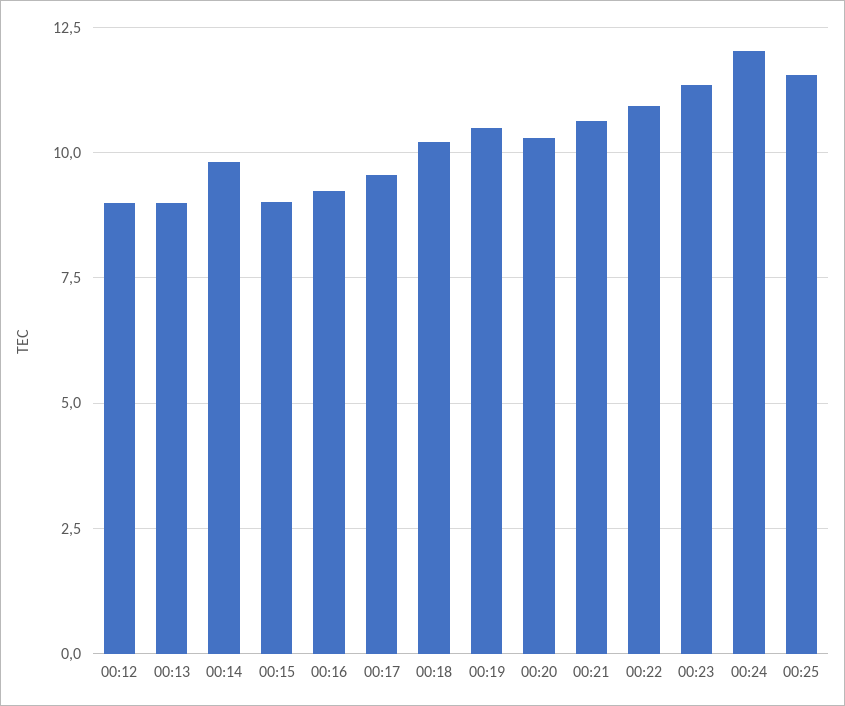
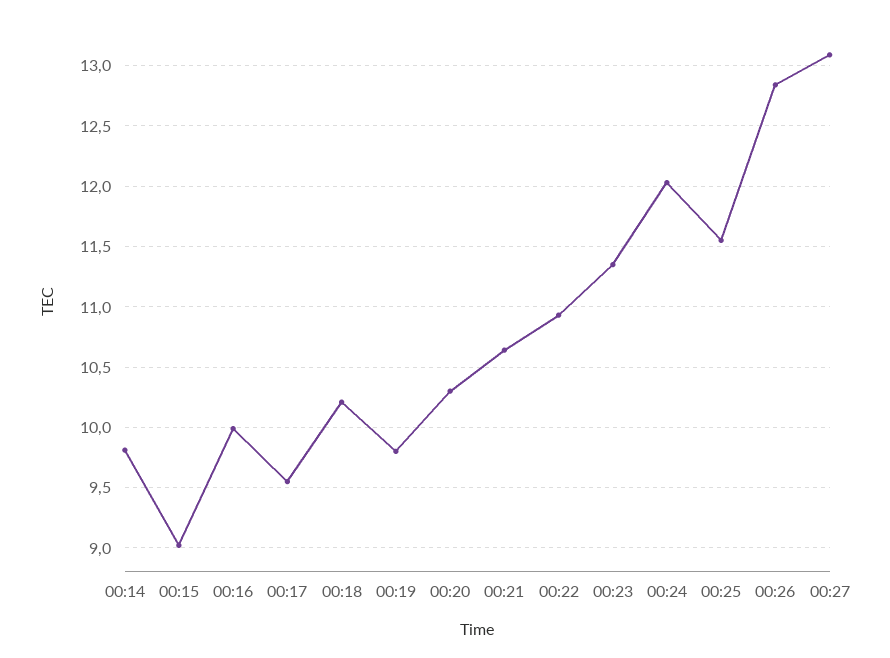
00:12: 9 -> none
00:13: 9 -> none
00:16: 9.25 -> 10
00:19: 10.5 -> 9.8
00:26: none -> 12.85
00:27: none -> 13.1

